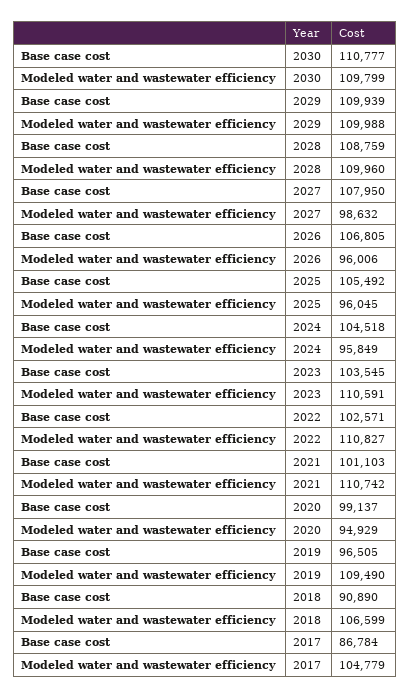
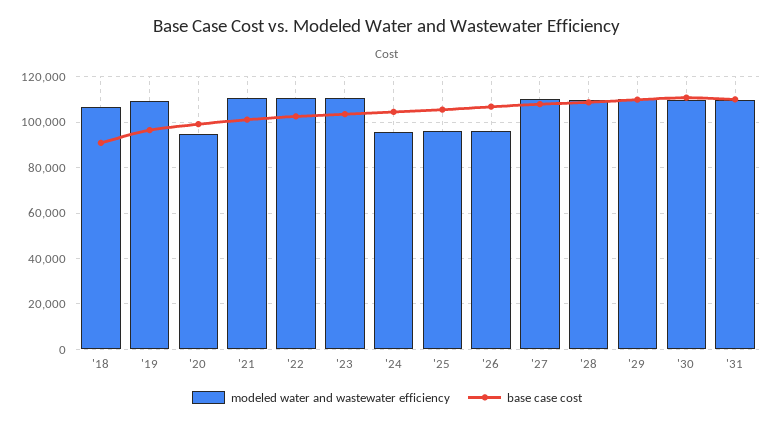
Modeled water and wastewater efficiency, 2027: 98632 -> 110000
Base case cost, 2017: 86784 -> none
Modeled water and wastewater efficiency, 2017: 104779 -> none
Modeled water and wastewater efficiency, '31: none -> 110000
Base case cost, '31: none -> 110000

